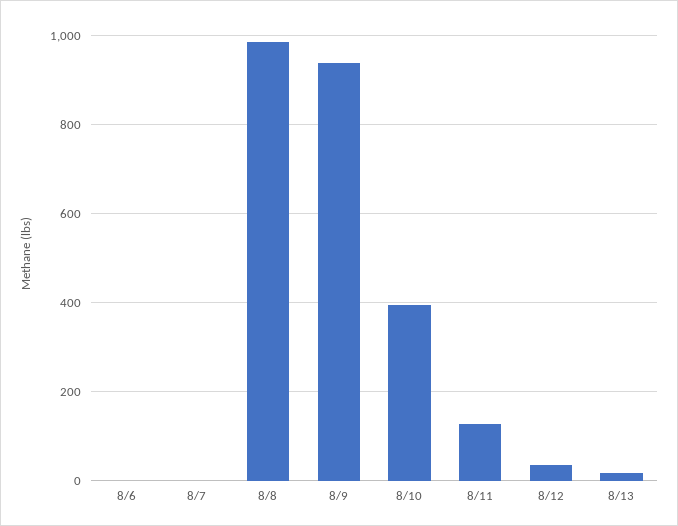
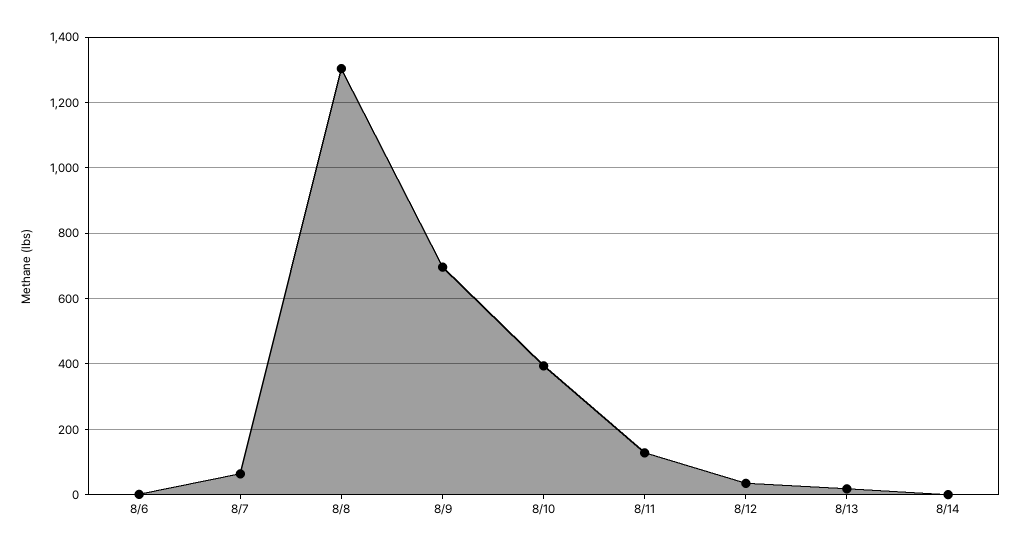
8/7: 0 -> 60
8/8: 980 -> 1300
8/9: 940 -> 700
8/14: none -> 0

